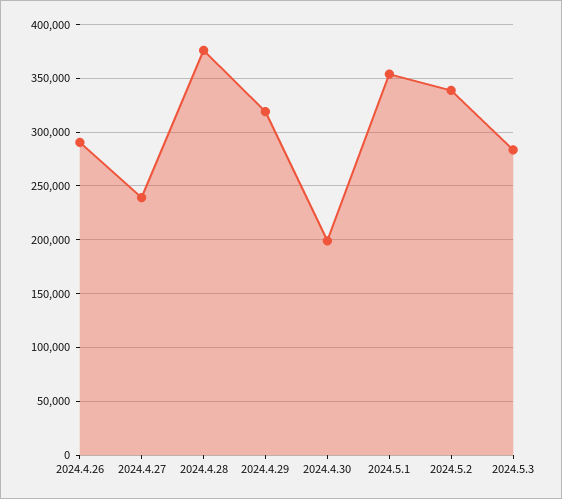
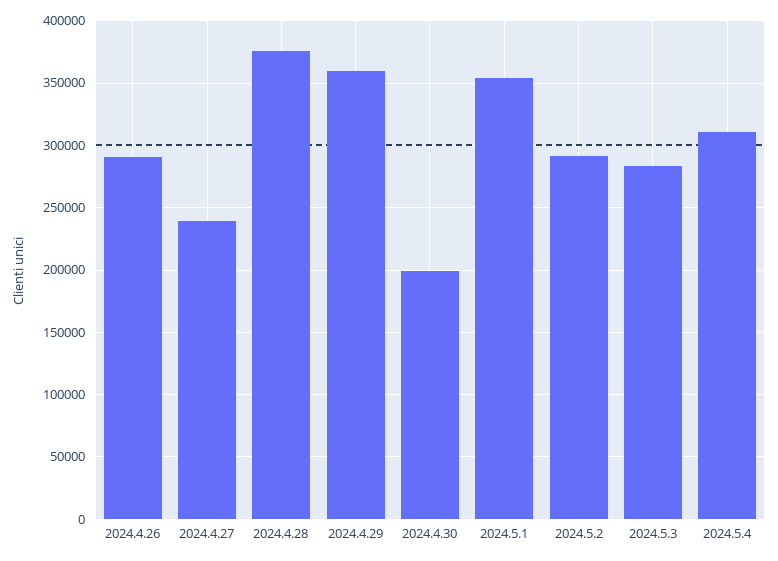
2024.4.29: 320000 -> 360000
2024.5.2: 340000 -> 290000
2024.5.4: none -> 310000

